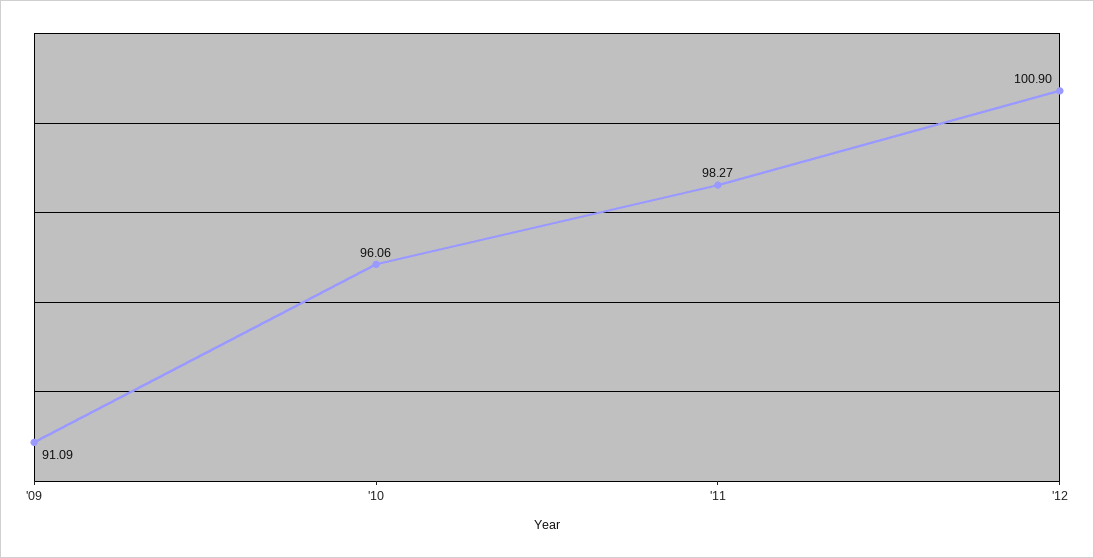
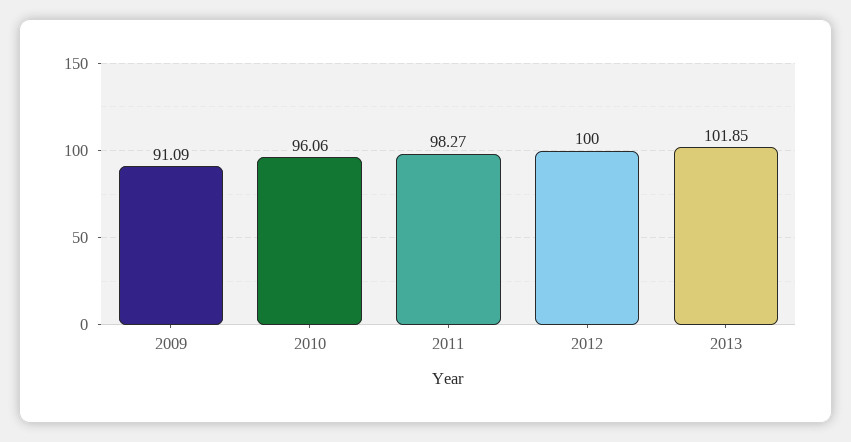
'12: 100.9 -> 100
2013: none -> 101.85

